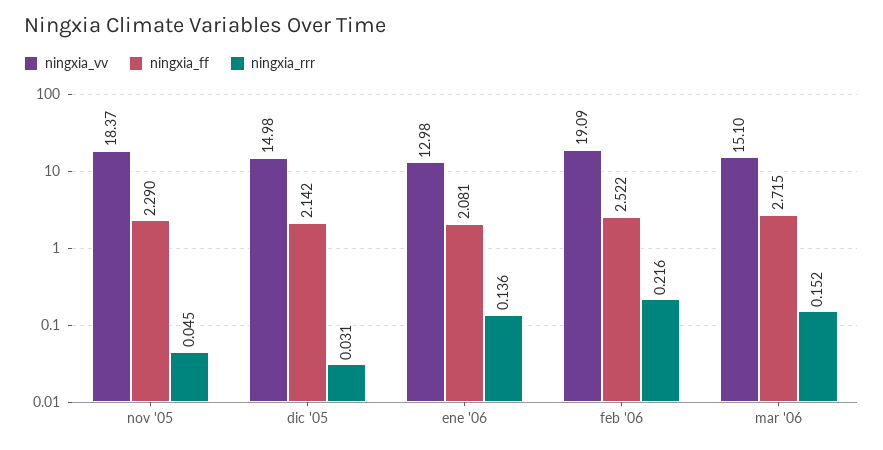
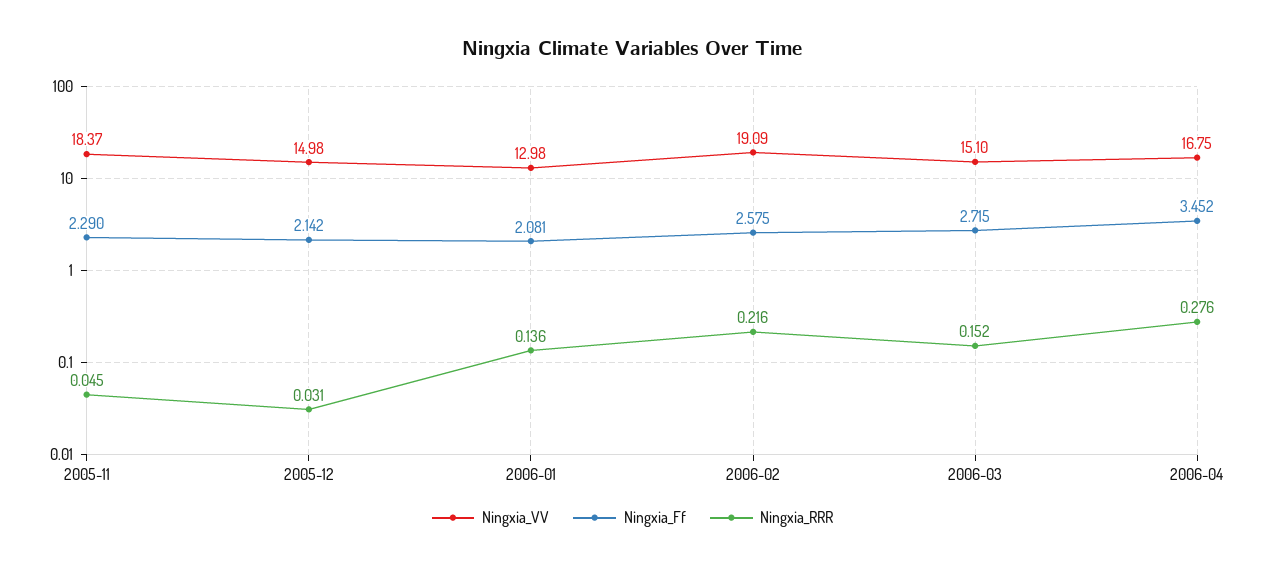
ningxia_ff, feb '06: 2.522 -> 2.575
ningxia_vv, 2006-04: none -> 16.75
ningxia_ff, 2006-04: none -> 3.452
ningxia_rrr, 2006-04: none -> 0.276

